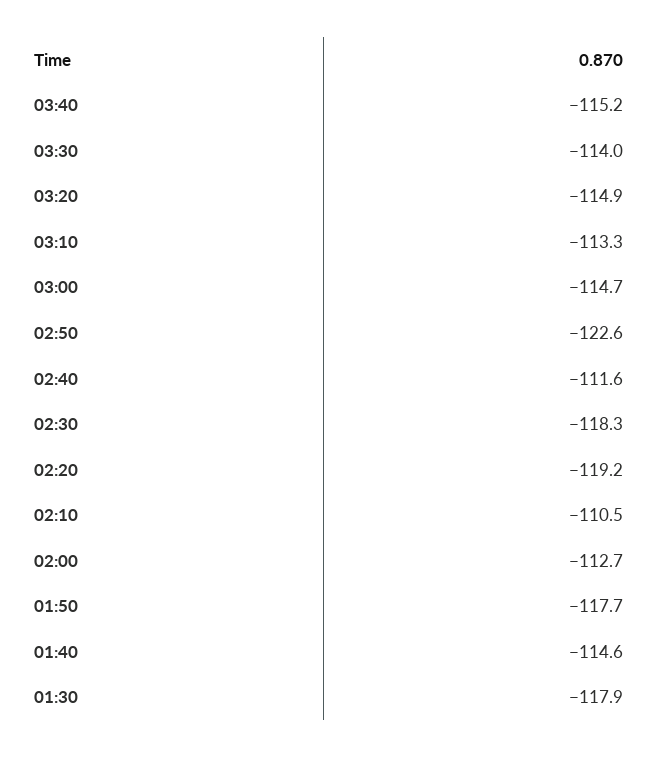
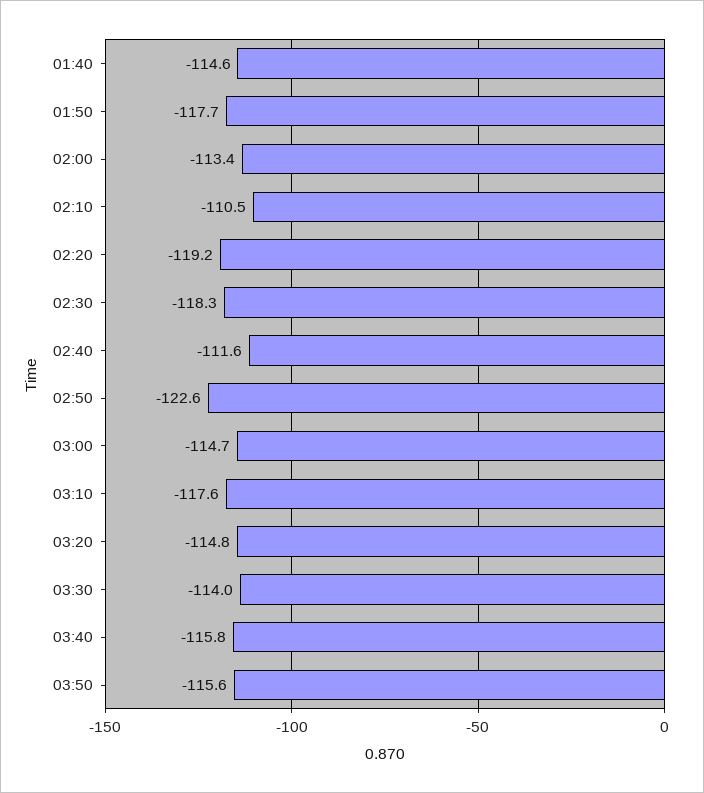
03:40: -115.2 -> -115.8
03:20: -114.9 -> -114.8
03:10: -113.3 -> -117.6
02:00: -112.7 -> -113.4
01:30: -117.9 -> none
03:50: none -> -115.6

